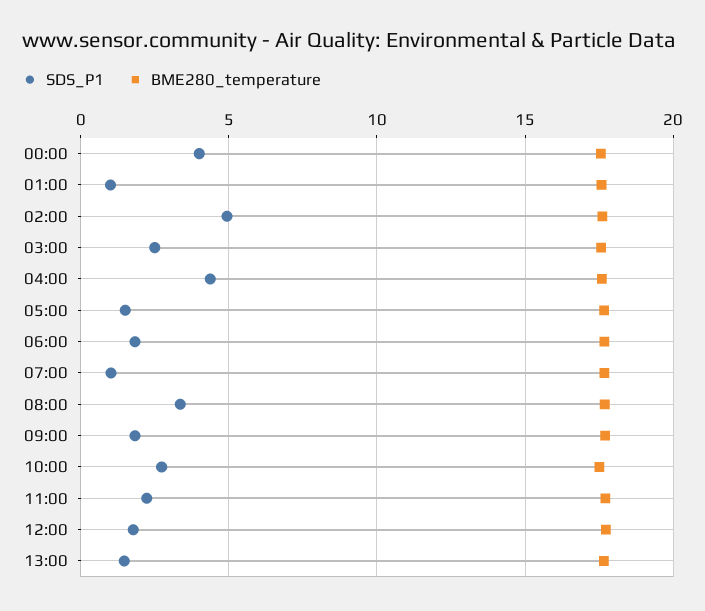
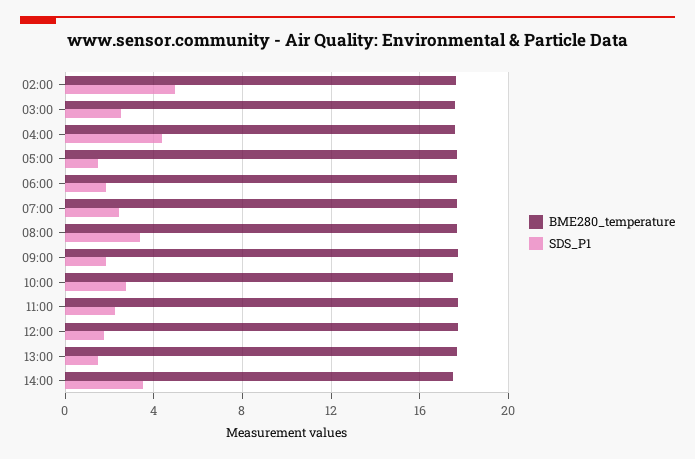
SDS_P1, 00:00: 4 -> none
BME280_temperature, 00:00: 17.5 -> none
SDS_P1, 01:00: 1 -> none
BME280_temperature, 01:00: 17.5 -> none
SDS_P1, 07:00: 1 -> 2.5
BME280_temperature, 14:00: none -> 17.5
SDS_P1, 14:00: none -> 3.5

